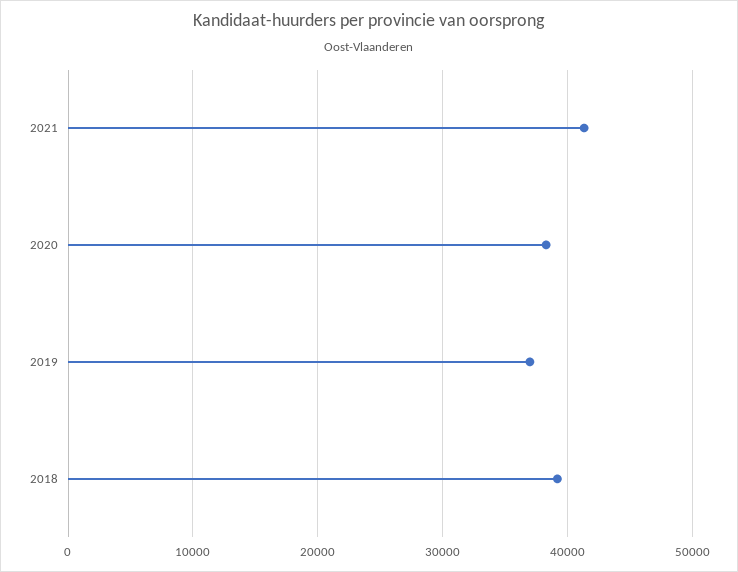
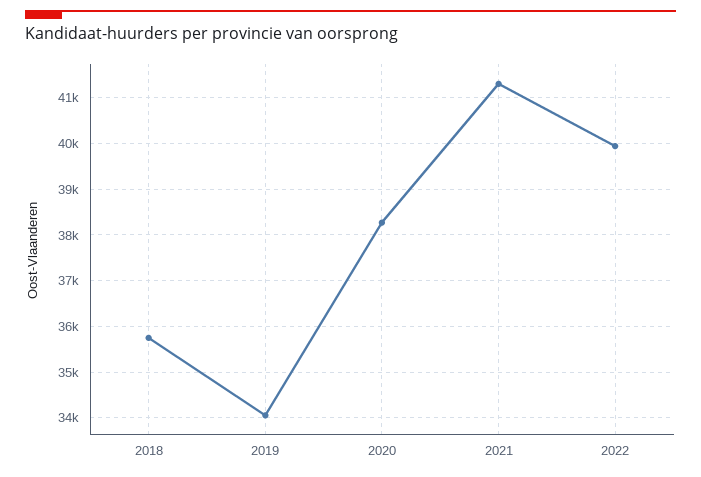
2019: 37000 -> 34000
2018: 39000 -> 35800
2022: none -> 40000

